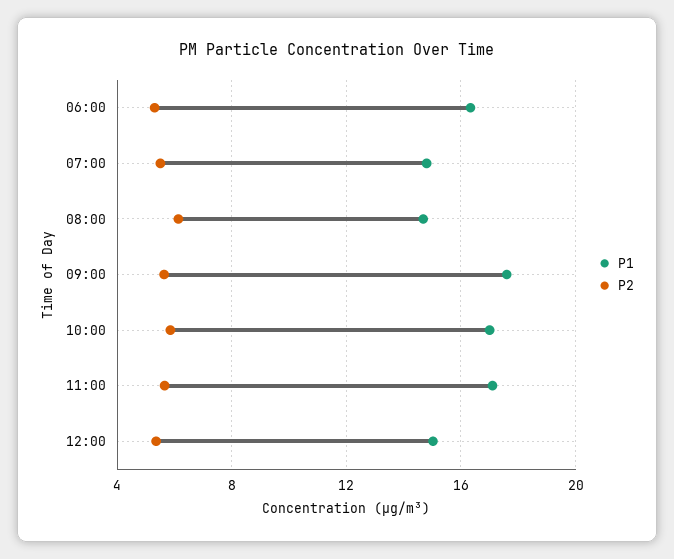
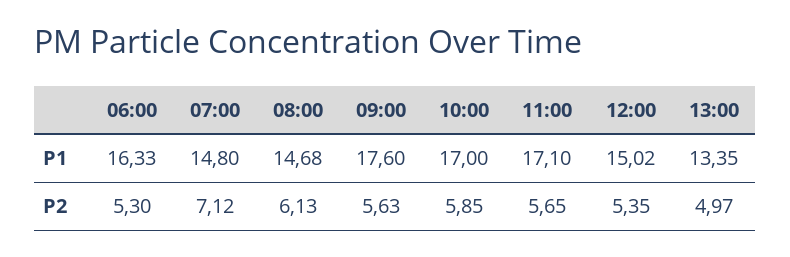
P2, 07:00: 5.5 -> 7.12
P1, 13:00: none -> 13.35
P2, 13:00: none -> 4.97

